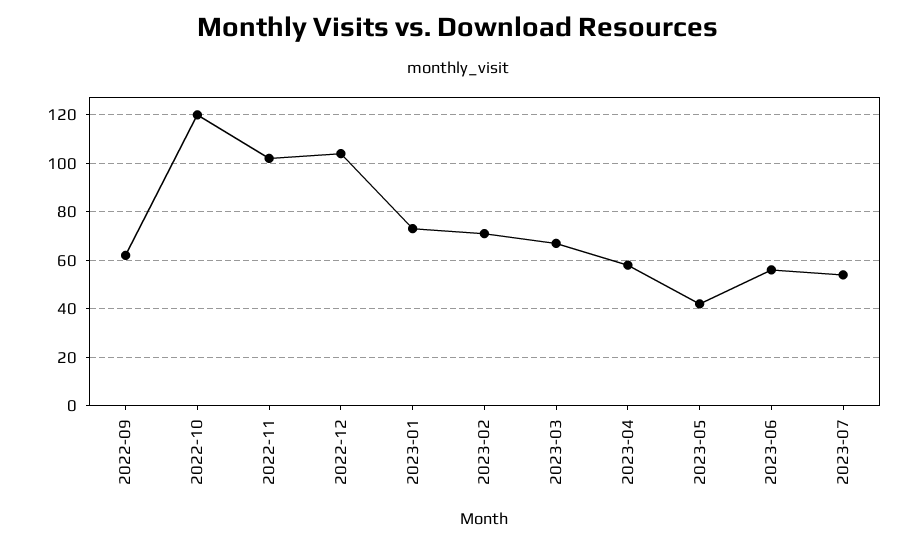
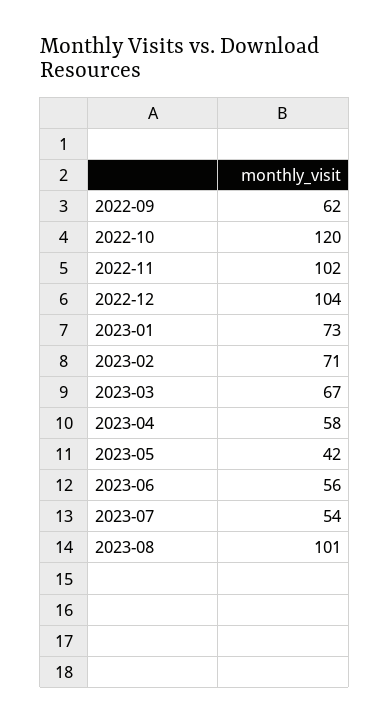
2023-08: none -> 101

